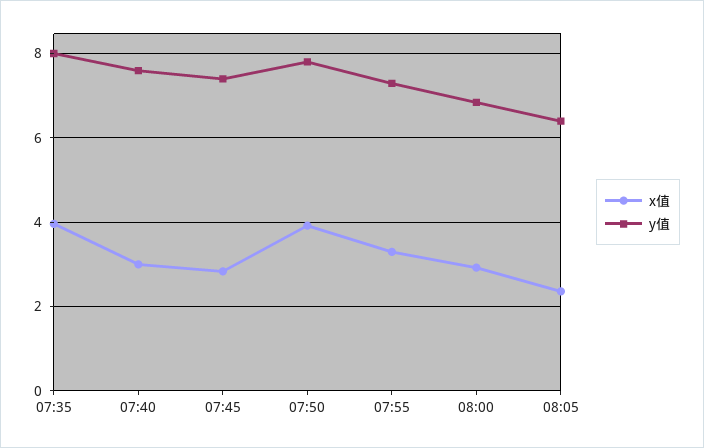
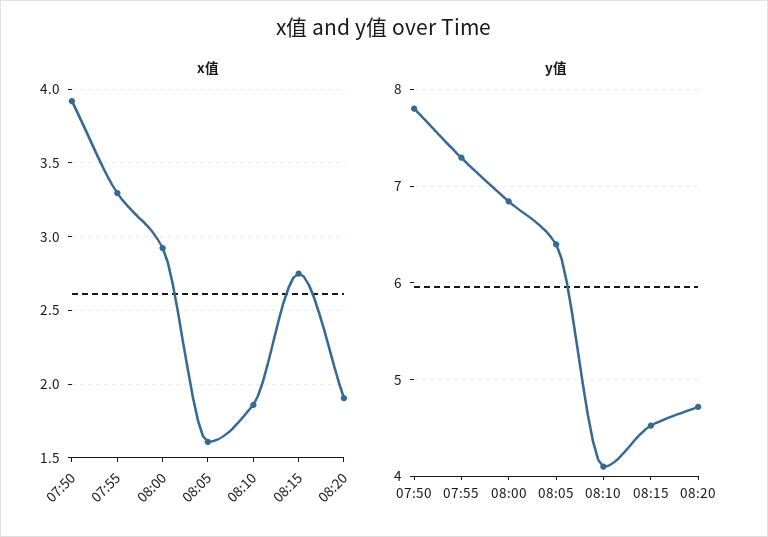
x值, 07:35: 4 -> none
y值, 07:35: 8 -> none
x值, 07:40: 3 -> none
y值, 07:40: 7.6 -> none
x值, 07:45: 2.8 -> none
y值, 07:45: 7.4 -> none
x值, 08:05: 2.4 -> 1.6
x值, 08:10: none -> 1.85
x值, 08:15: none -> 2.75
x值, 08:20: none -> 1.9
y值, 08:10: none -> 4.1
y值, 08:15: none -> 4.5
y值, 08:20: none -> 4.7

